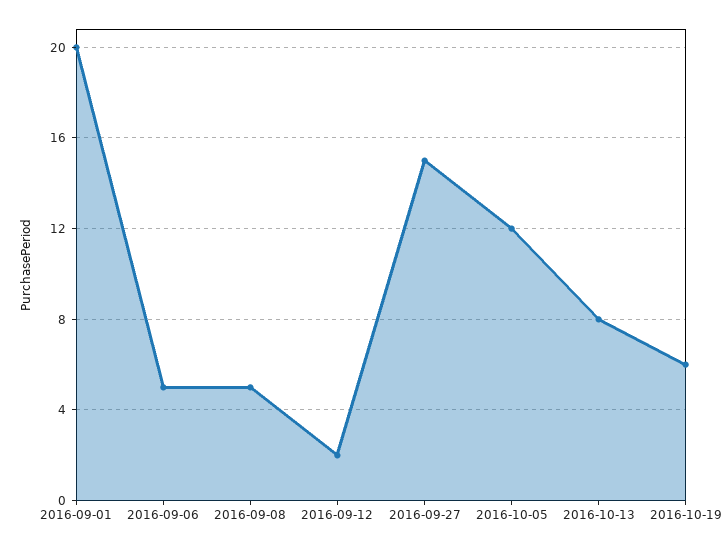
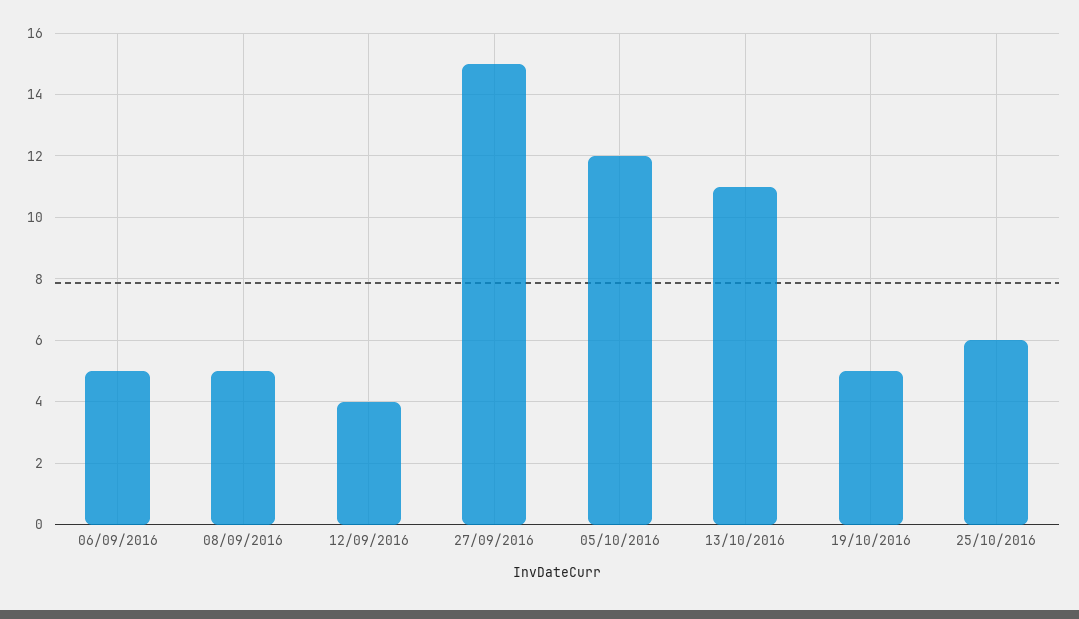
2016-09-01: 20 -> none
2016-09-12: 2 -> 4
2016-10-13: 8 -> 11
2016-10-19: 6 -> 5
25/10/2016: none -> 6

